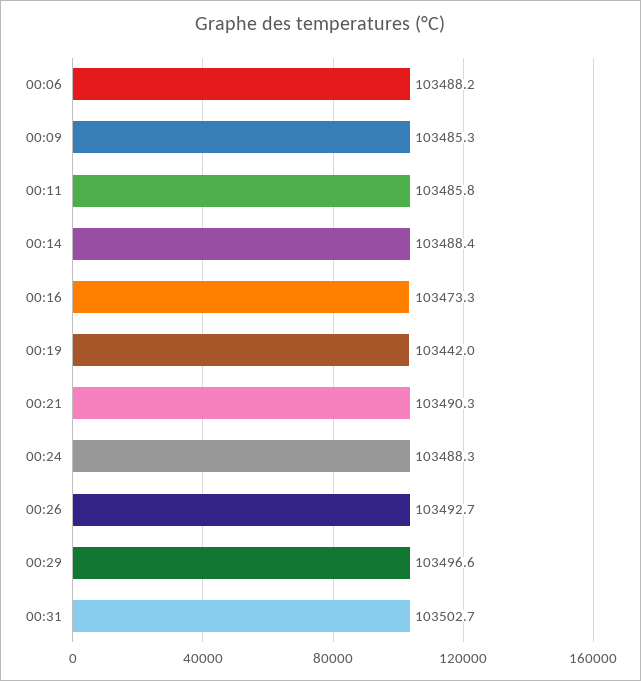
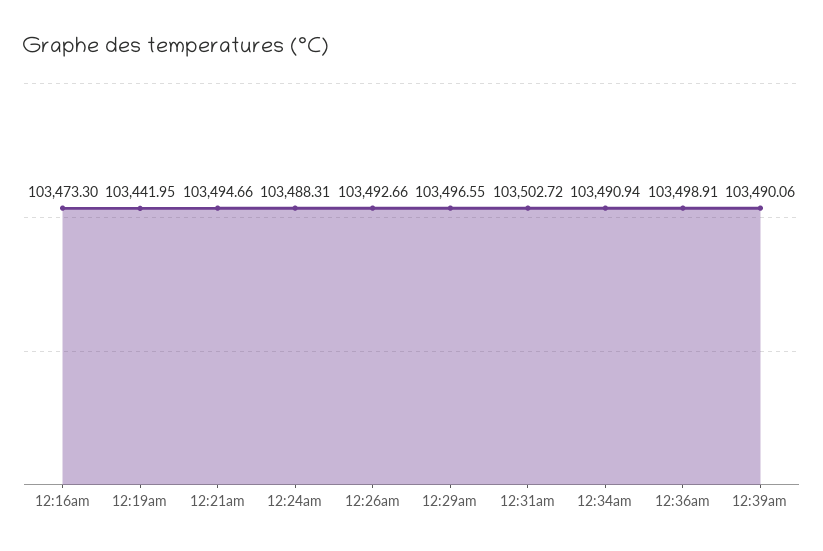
00:06: 103488.2 -> none
00:09: 103485.3 -> none
00:11: 103485.8 -> none
00:14: 103488.4 -> none
00:21: 103490.3 -> 103494.66
12:34am: none -> 103490.94
12:36am: none -> 103498.91
12:39am: none -> 103490.06

